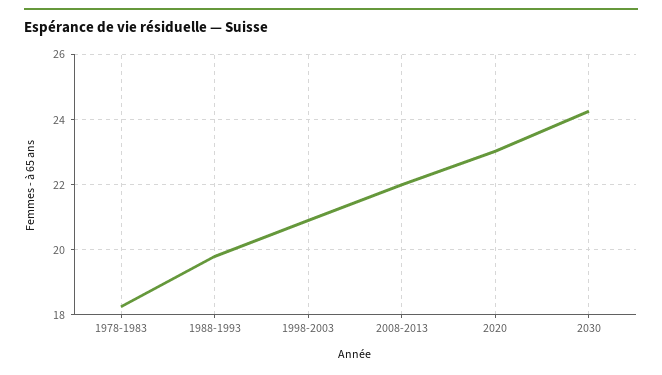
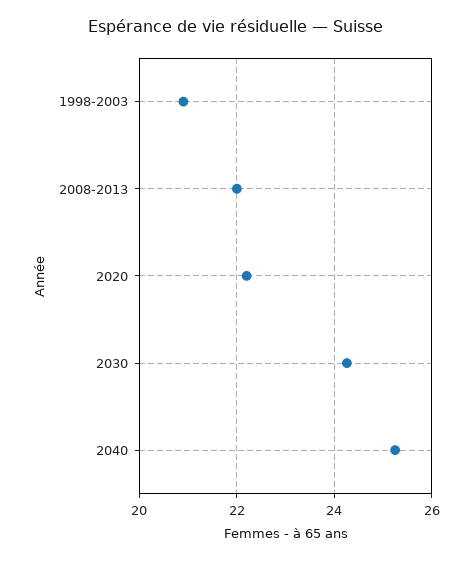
1978-1983: 18.2 -> none
1988-1993: 19.8 -> none
2020: 23 -> 22.2
2040: none -> 25.2

